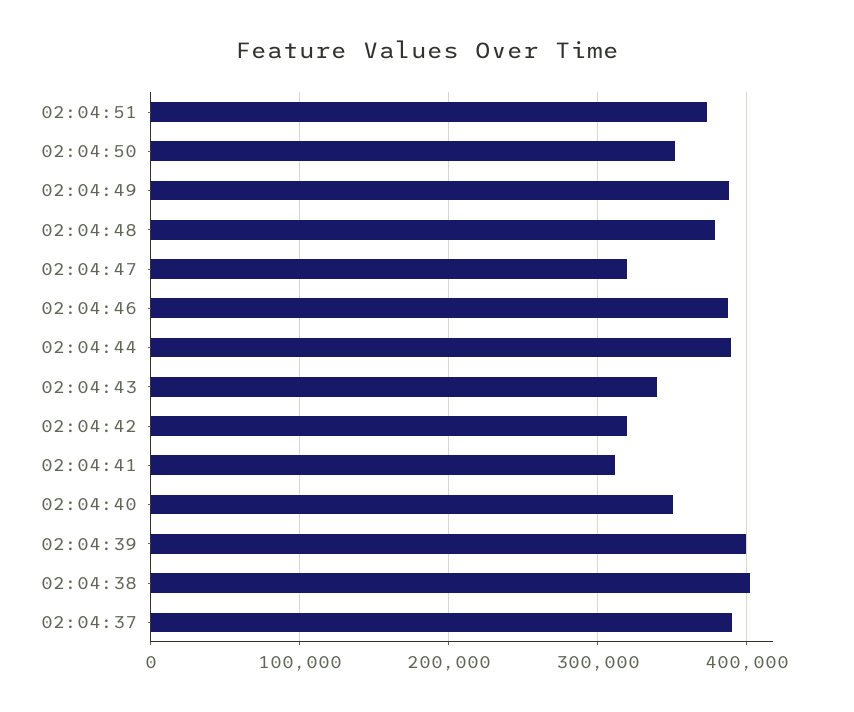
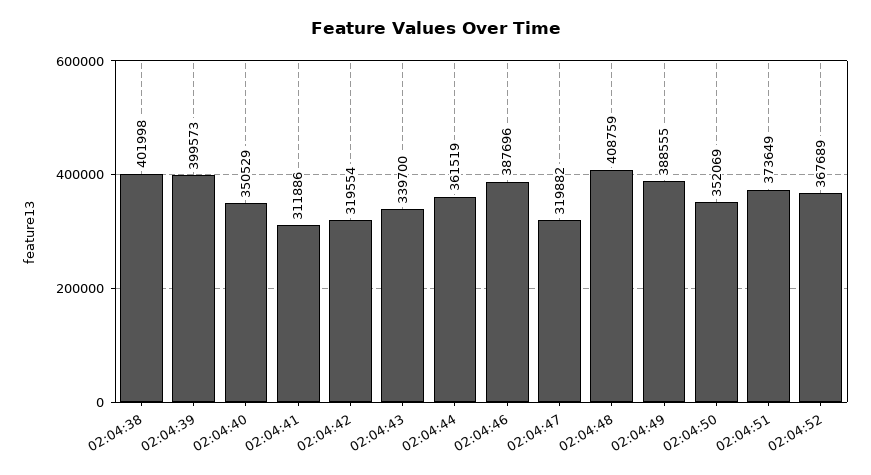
02:04:48: 380000 -> 408759
02:04:44: 390000 -> 361519
02:04:37: 390000 -> none
02:04:52: none -> 367689

